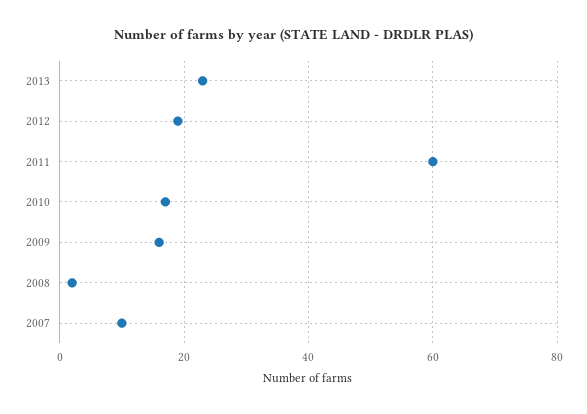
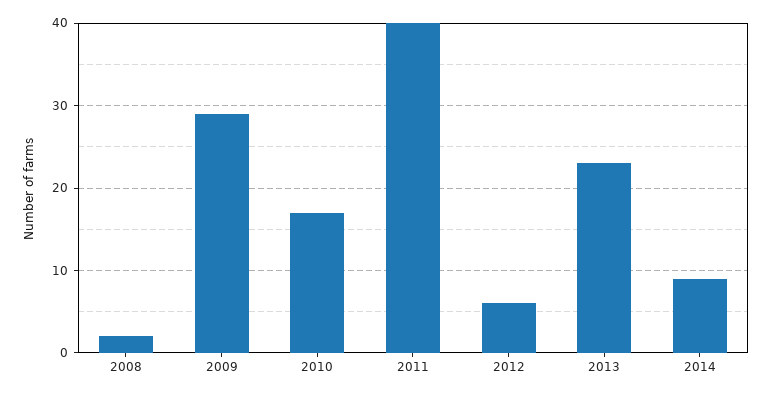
2012: 20 -> 6
2011: 60 -> 40
2009: 15 -> 29
2007: 10 -> none
2014: none -> 9

